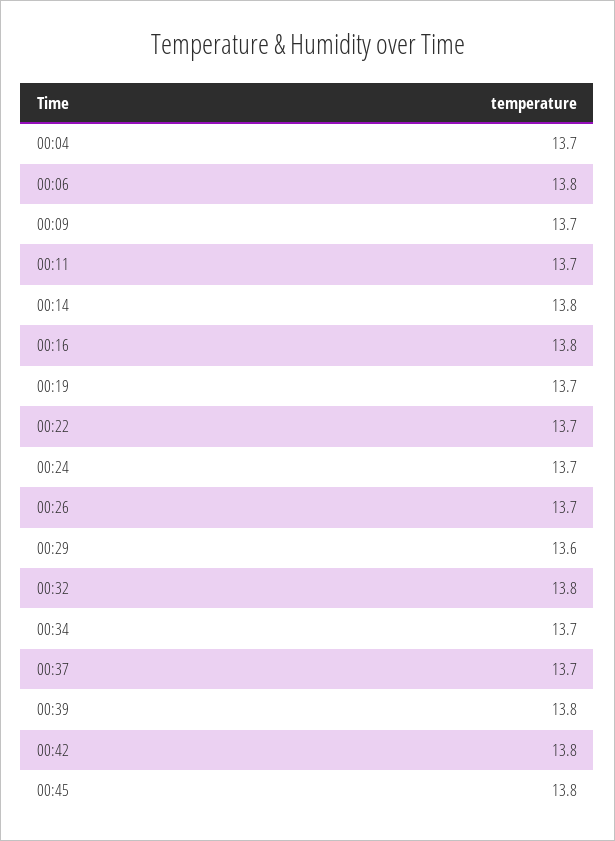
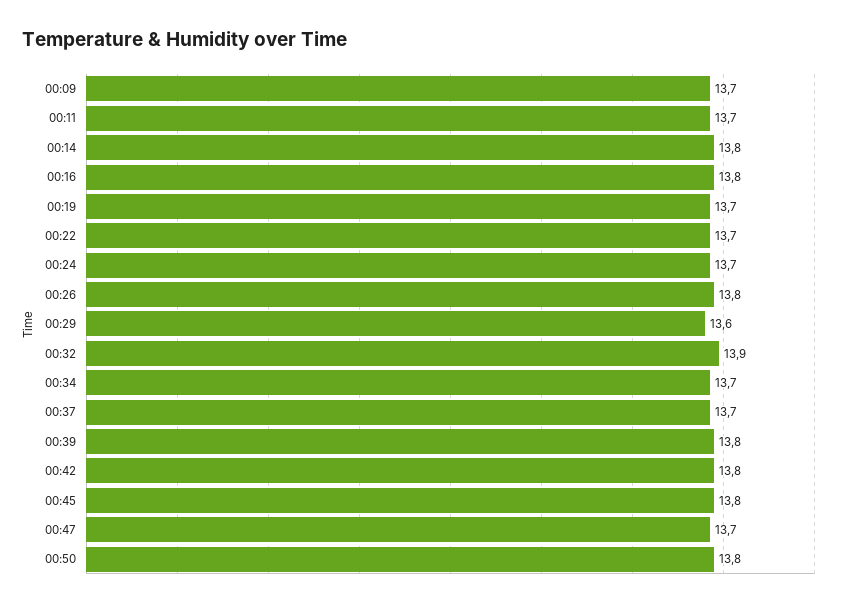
00:04: 13.7 -> none
00:06: 13.8 -> none
00:26: 13.7 -> 13.8
00:32: 13.8 -> 13.9
00:47: none -> 13.7
00:50: none -> 13.8

